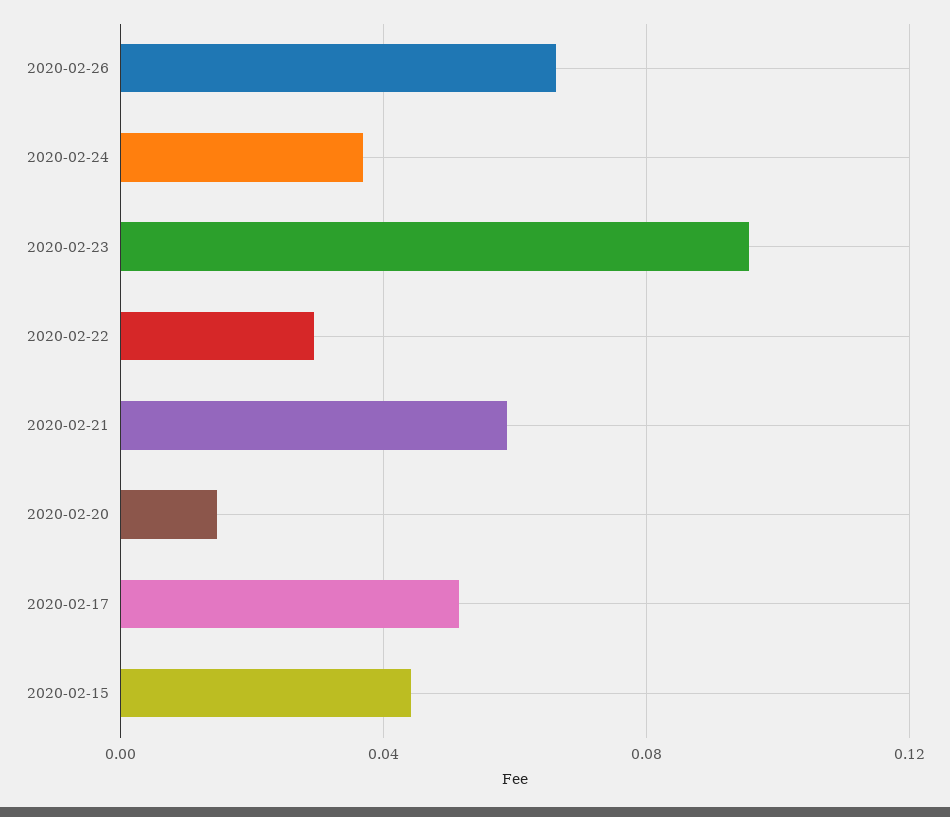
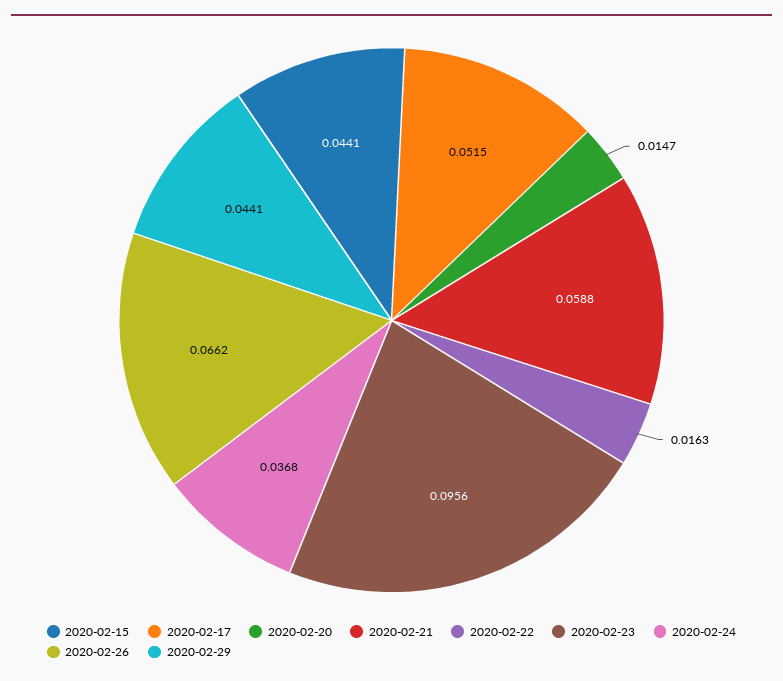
2020-02-22: 0.03 -> 0.0163
2020-02-29: none -> 0.0441

